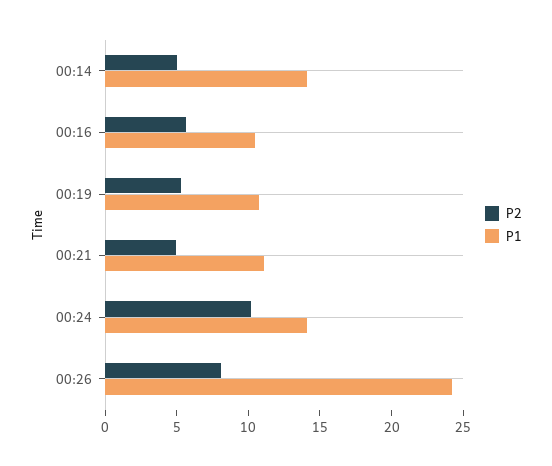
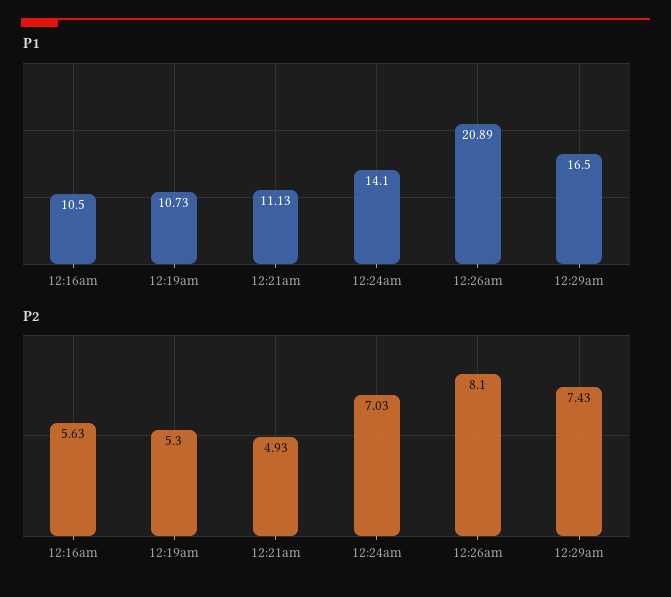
P2, 00:14: 5 -> none
P1, 00:14: 14 -> none
P2, 00:24: 10 -> 7.03
P1, 00:26: 24 -> 20.89
P1, 12:29am: none -> 16.5
P2, 12:29am: none -> 7.43

